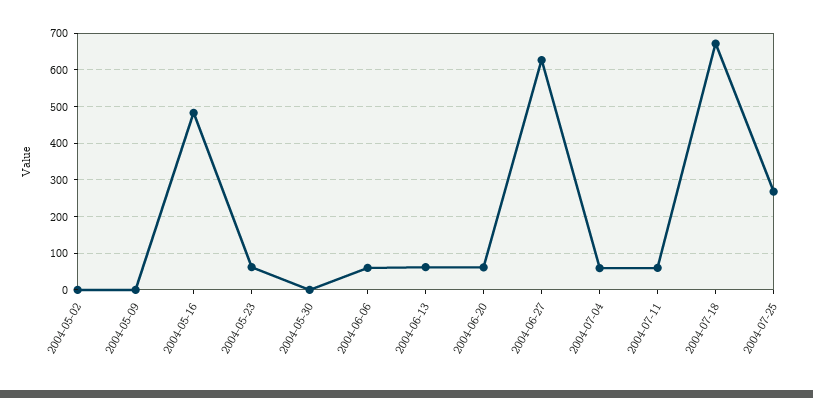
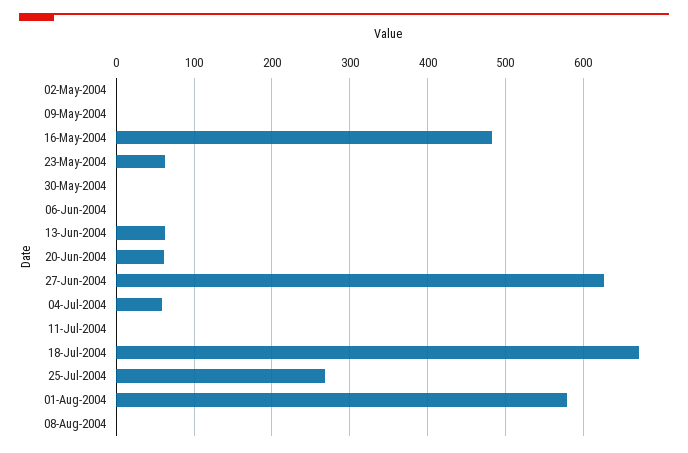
2004-06-06: 60 -> 0
2004-07-11: 60 -> 0
01-Aug-2004: none -> 580
08-Aug-2004: none -> 0

